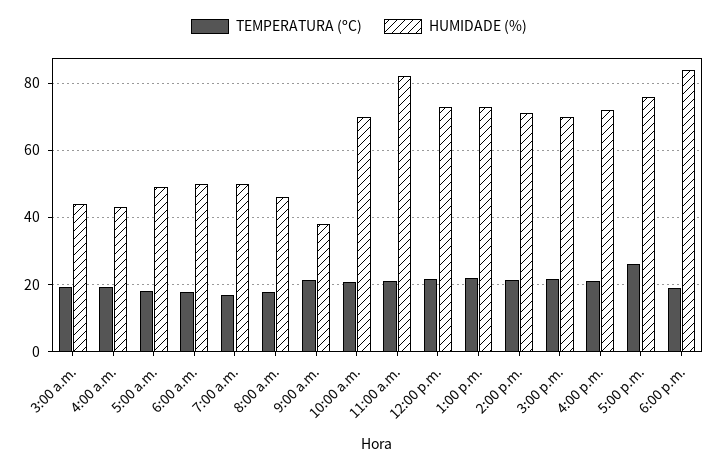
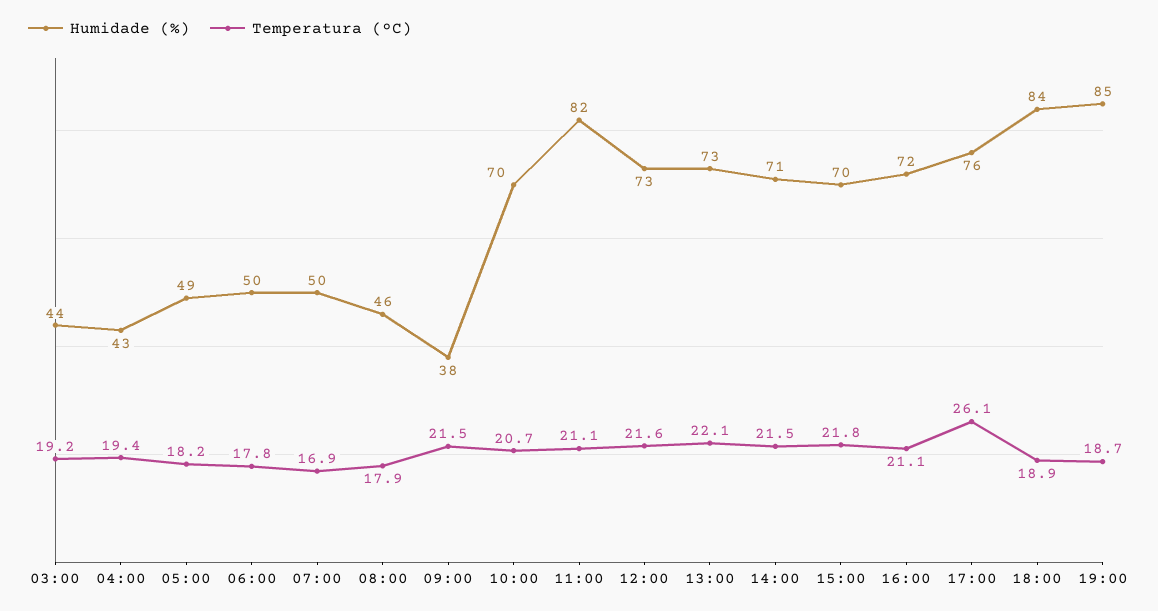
HUMIDADE (%), 19:00: none -> 85
TEMPERATURA (ºC), 19:00: none -> 18.7

